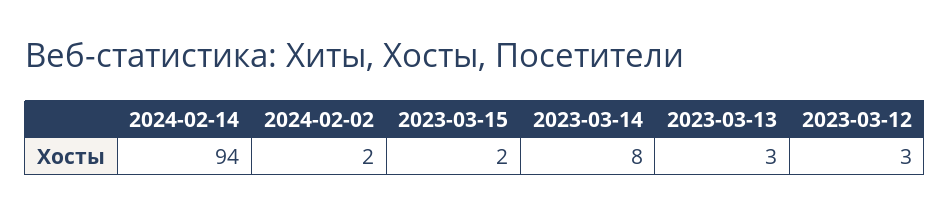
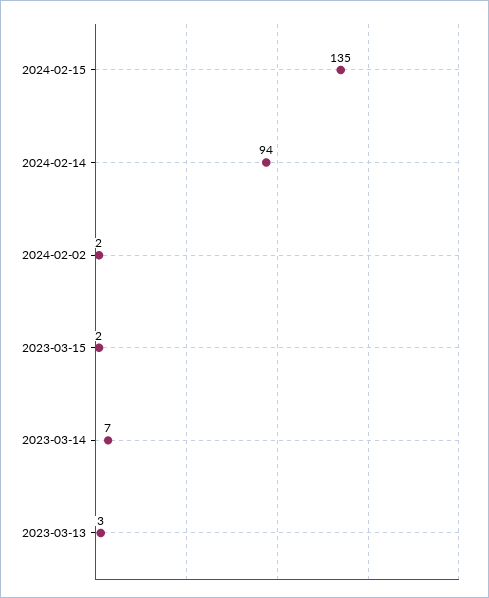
2023-03-14: 8 -> 7
2023-03-12: 3 -> none
2024-02-15: none -> 135

